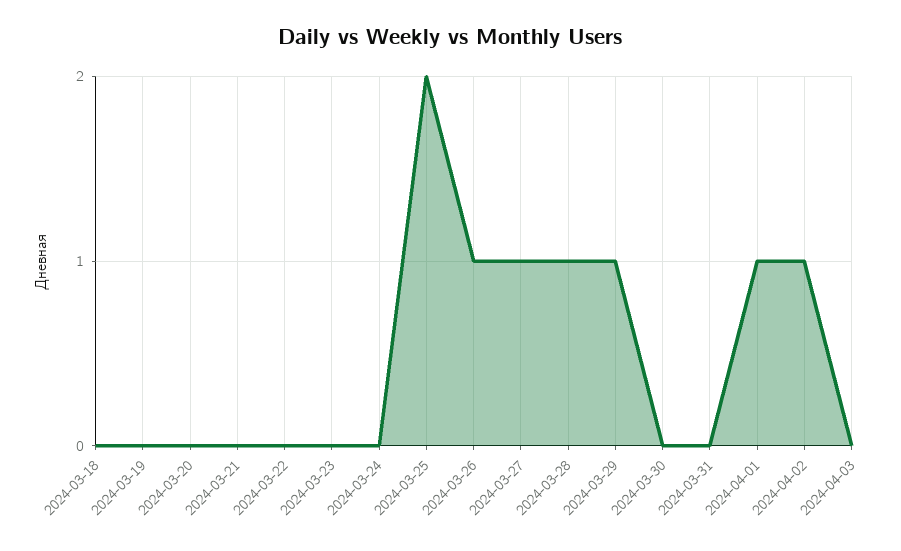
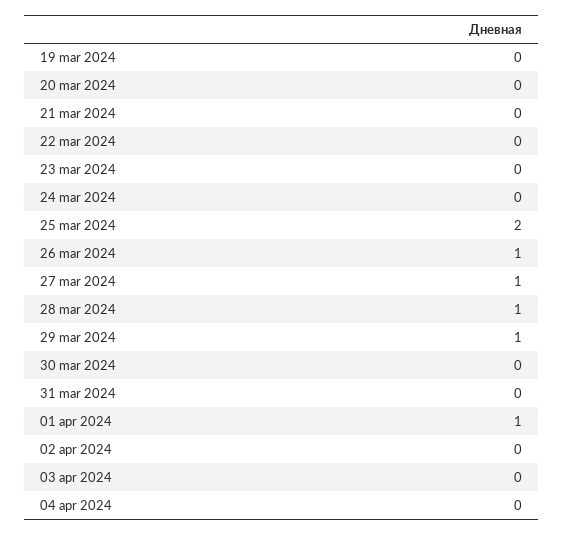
2024-03-18: 0 -> none
2024-04-02: 1 -> 0
04 apr 2024: none -> 0

